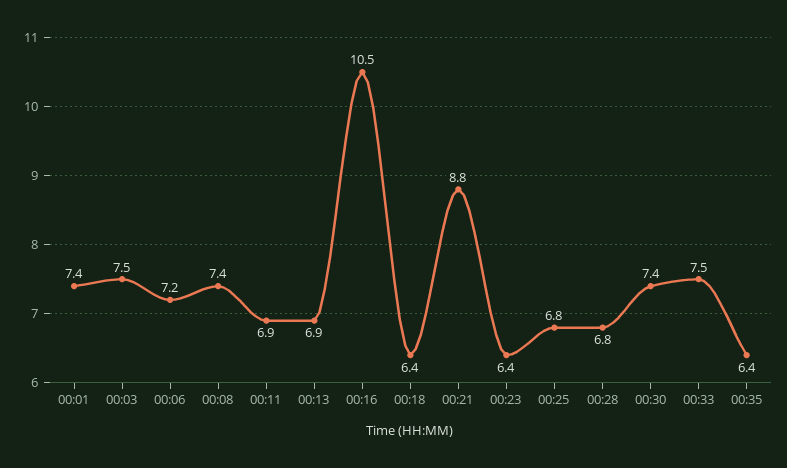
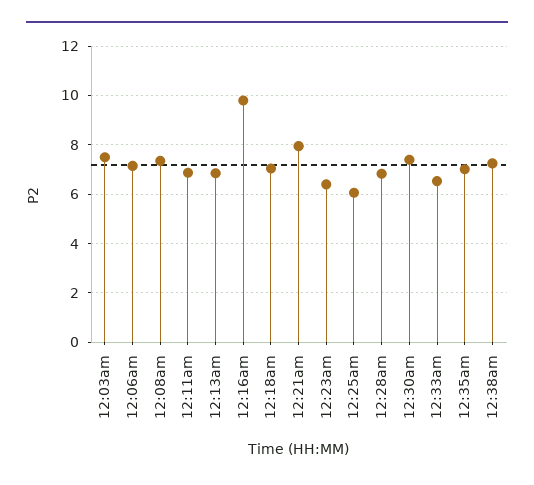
00:01: 7.4 -> none
00:16: 10.5 -> 9.75
00:18: 6.4 -> 7
00:21: 8.8 -> 8
00:25: 6.8 -> 6
00:33: 7.5 -> 6.5
00:35: 6.4 -> 7
12:38am: none -> 7.25

